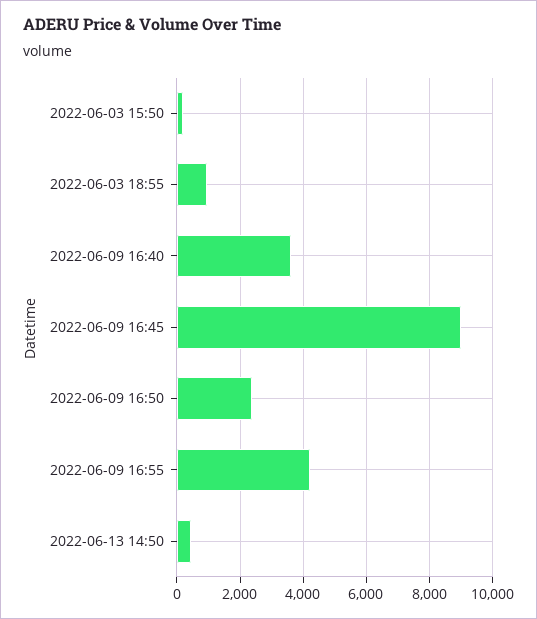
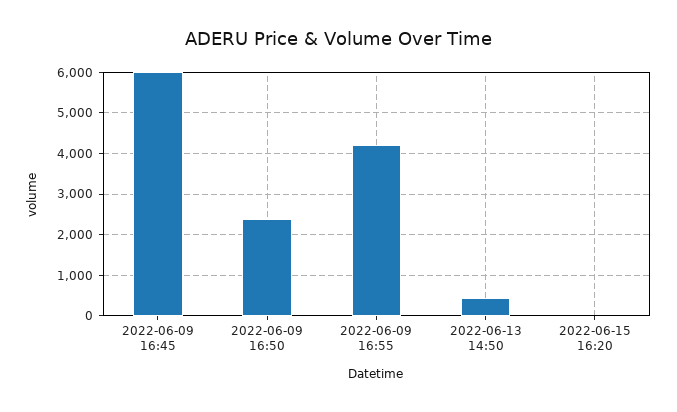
2022-06-03 15:50: 200 -> none
2022-06-03 18:55: 1000 -> none
2022-06-09 16:40: 3600 -> none
2022-06-09 16:45: 9000 -> 6000
2022-06-15 16:20: none -> 0

